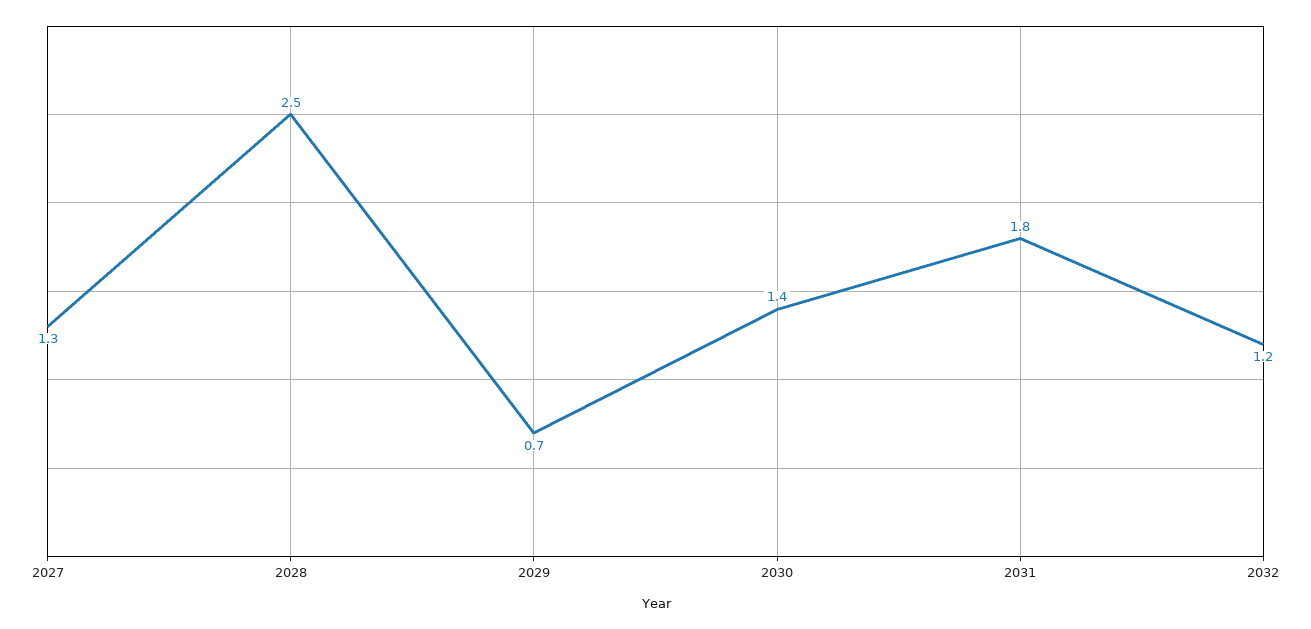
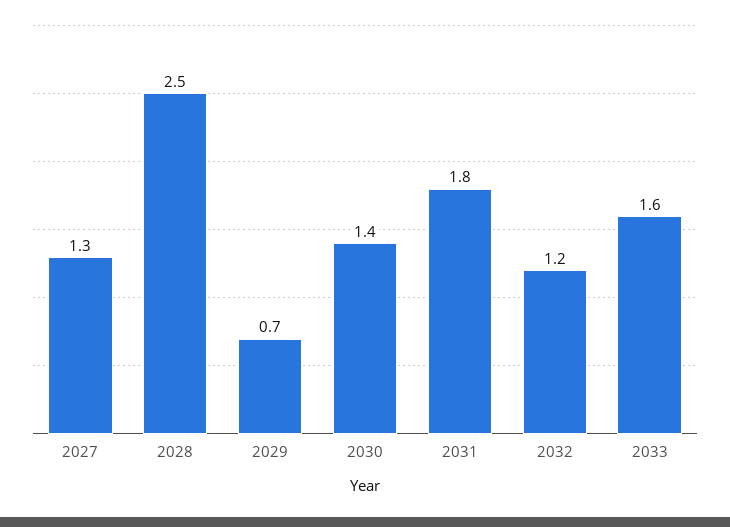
2033: none -> 1.6

